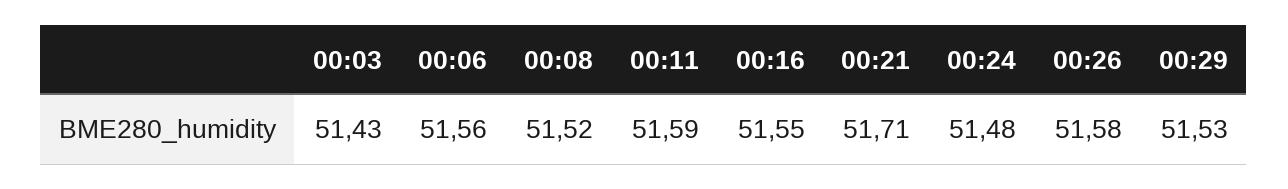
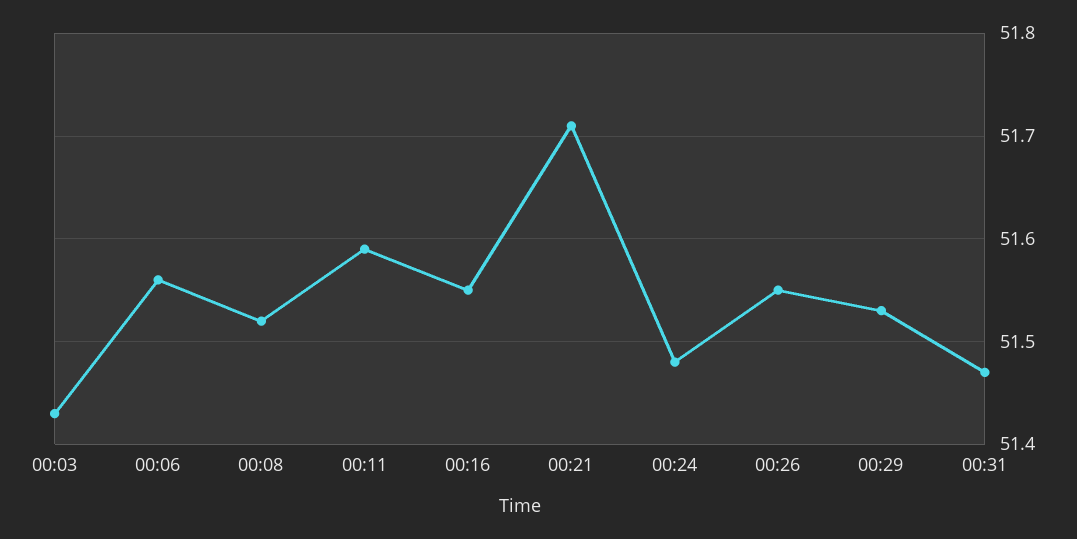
00:26: 51.58 -> 51.55
00:31: none -> 51.47

